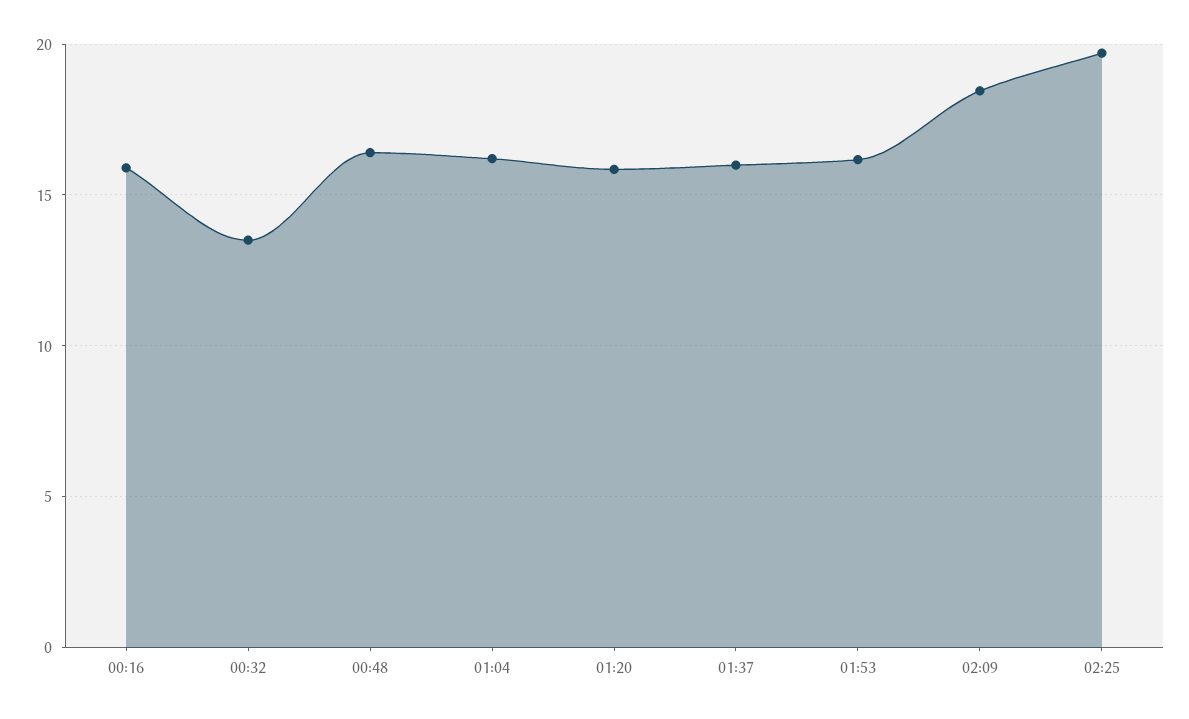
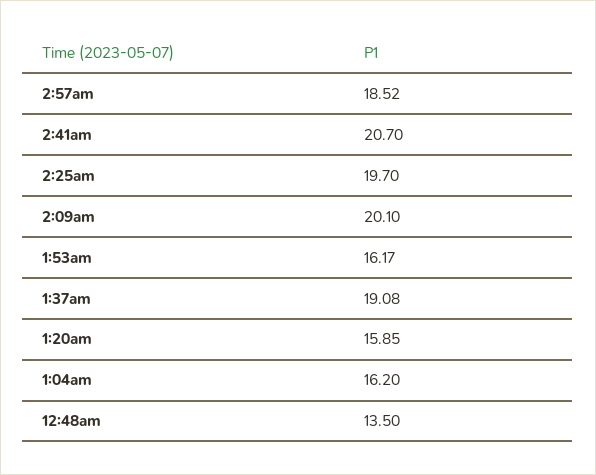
00:16: 16 -> none
00:32: 13.5 -> none
00:48: 16.5 -> 13.5
01:37: 16 -> 19.08
02:09: 18.5 -> 20.1
2:57am: none -> 18.52
2:41am: none -> 20.7

